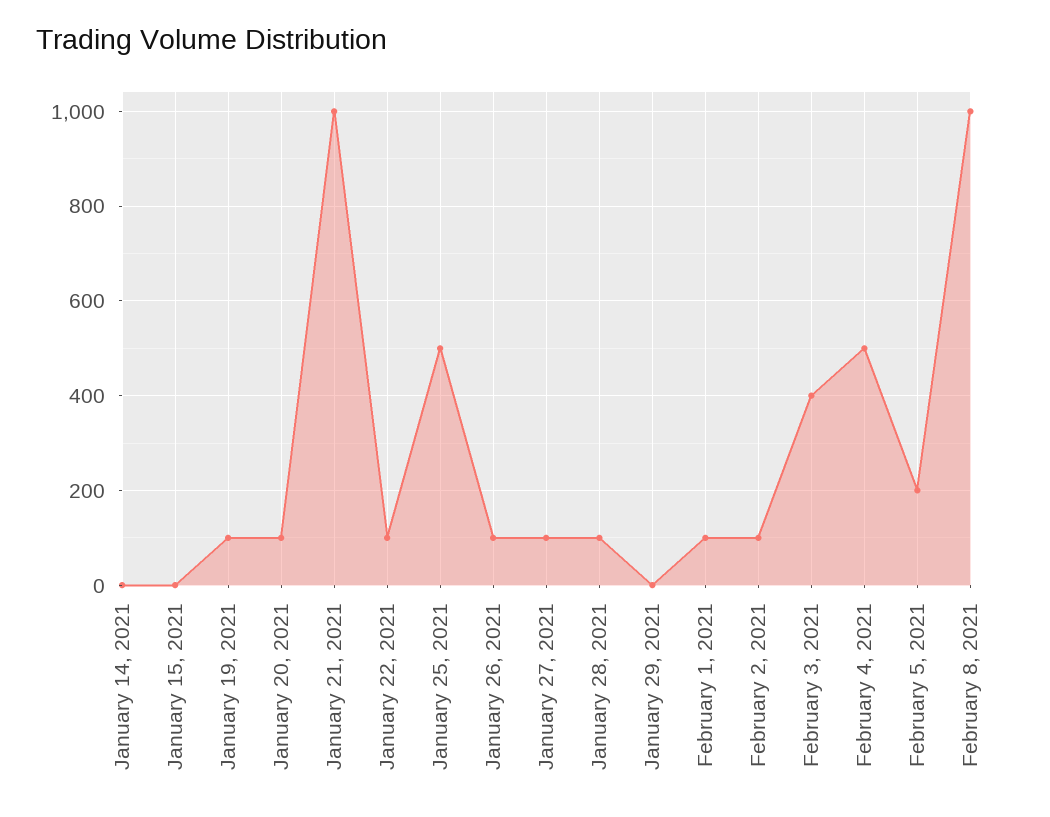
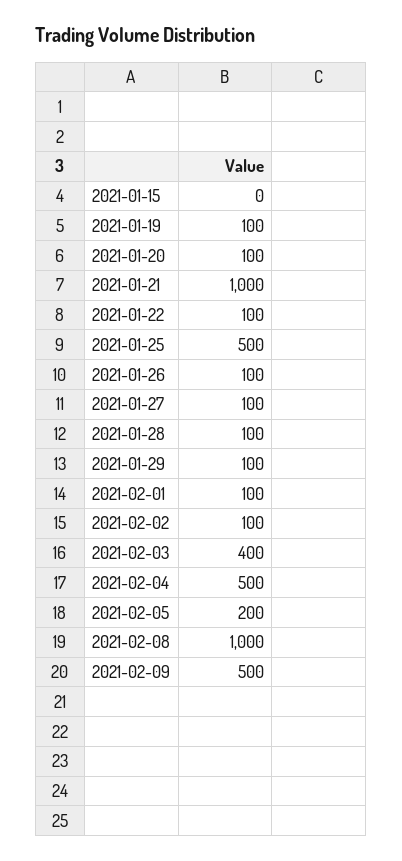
January 14, 2021: 0 -> none
January 29, 2021: 0 -> 100
2021-02-09: none -> 500

